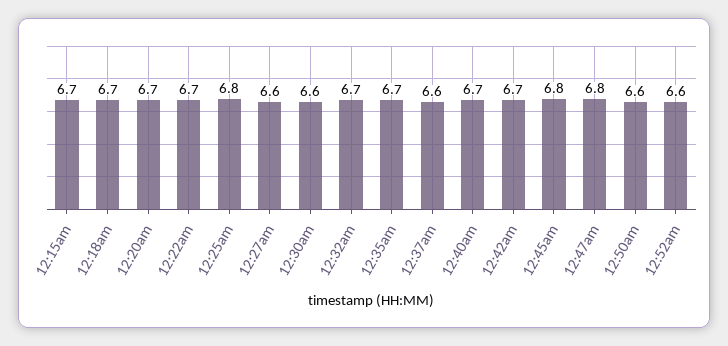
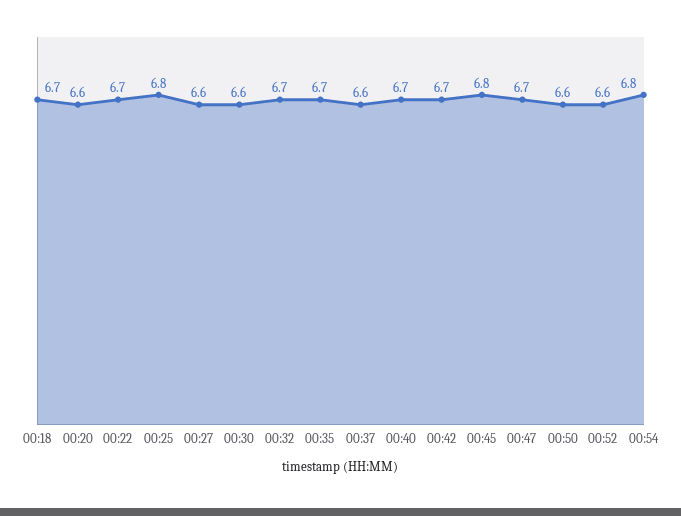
12:15am: 6.7 -> none
12:20am: 6.7 -> 6.6
12:47am: 6.8 -> 6.7
00:54: none -> 6.8

